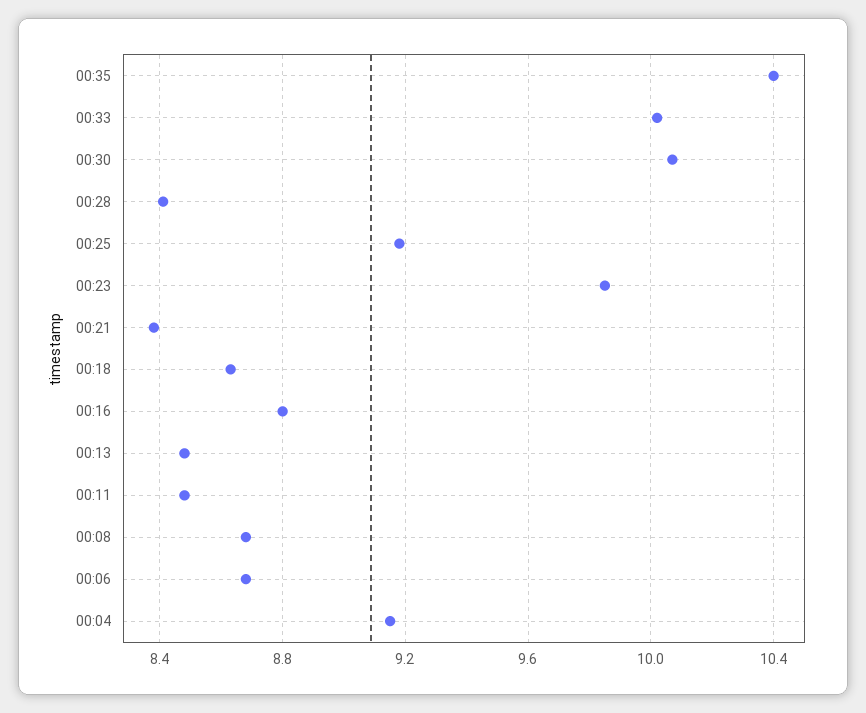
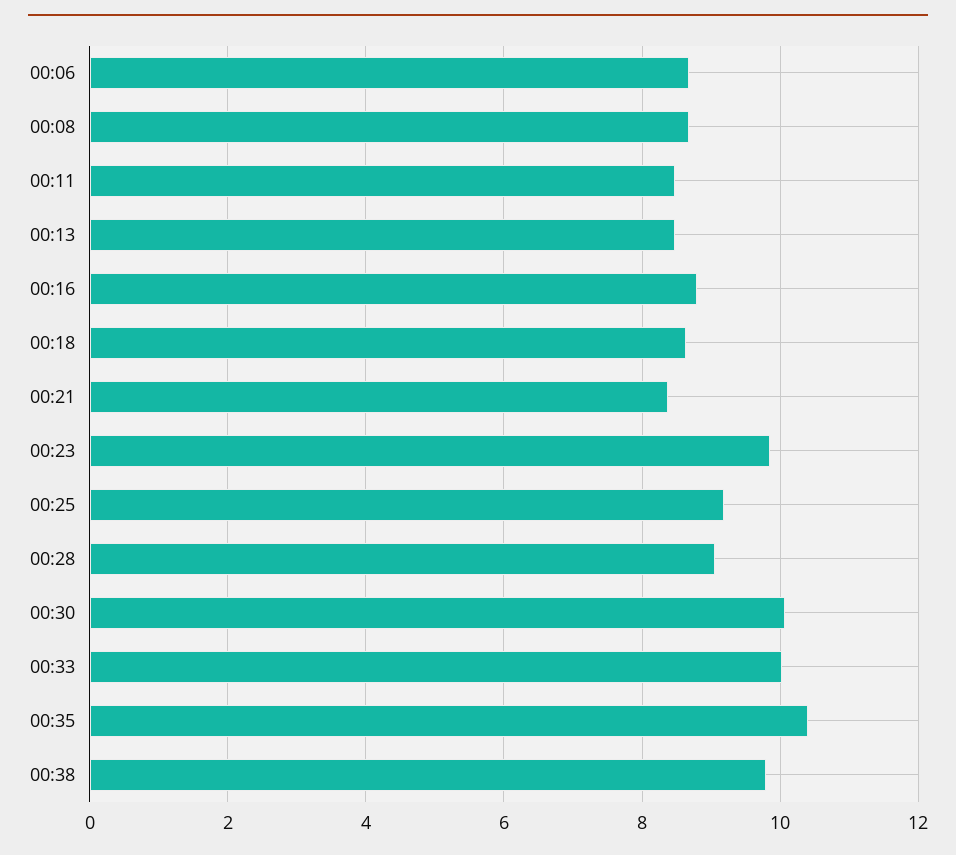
00:28: 8.4 -> 9
00:04: 9.15 -> none
00:38: none -> 9.8

